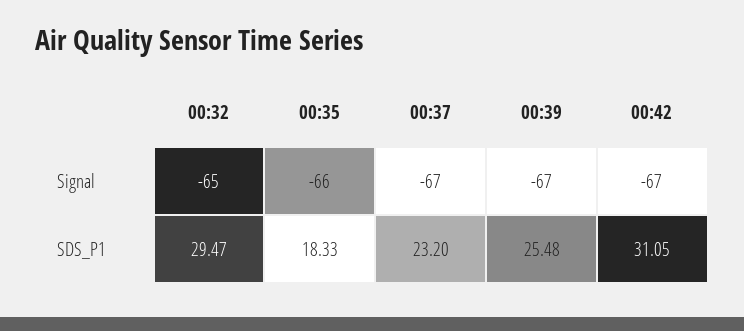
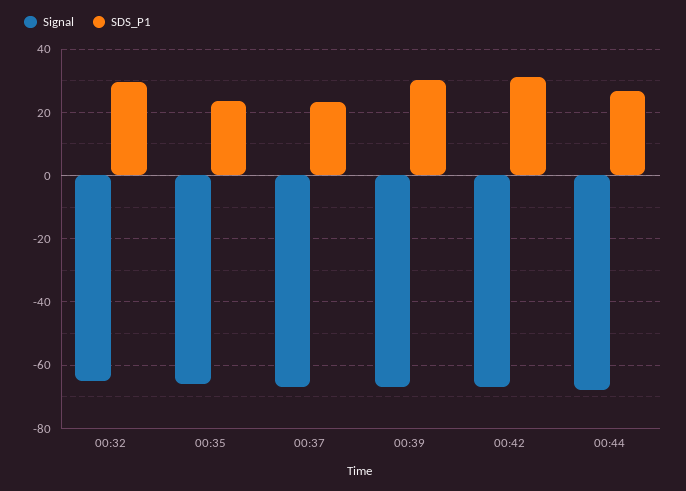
SDS_P1, 00:35: 18.33 -> 24
SDS_P1, 00:39: 25.48 -> 30
Signal, 00:44: none -> -68
SDS_P1, 00:44: none -> 26

